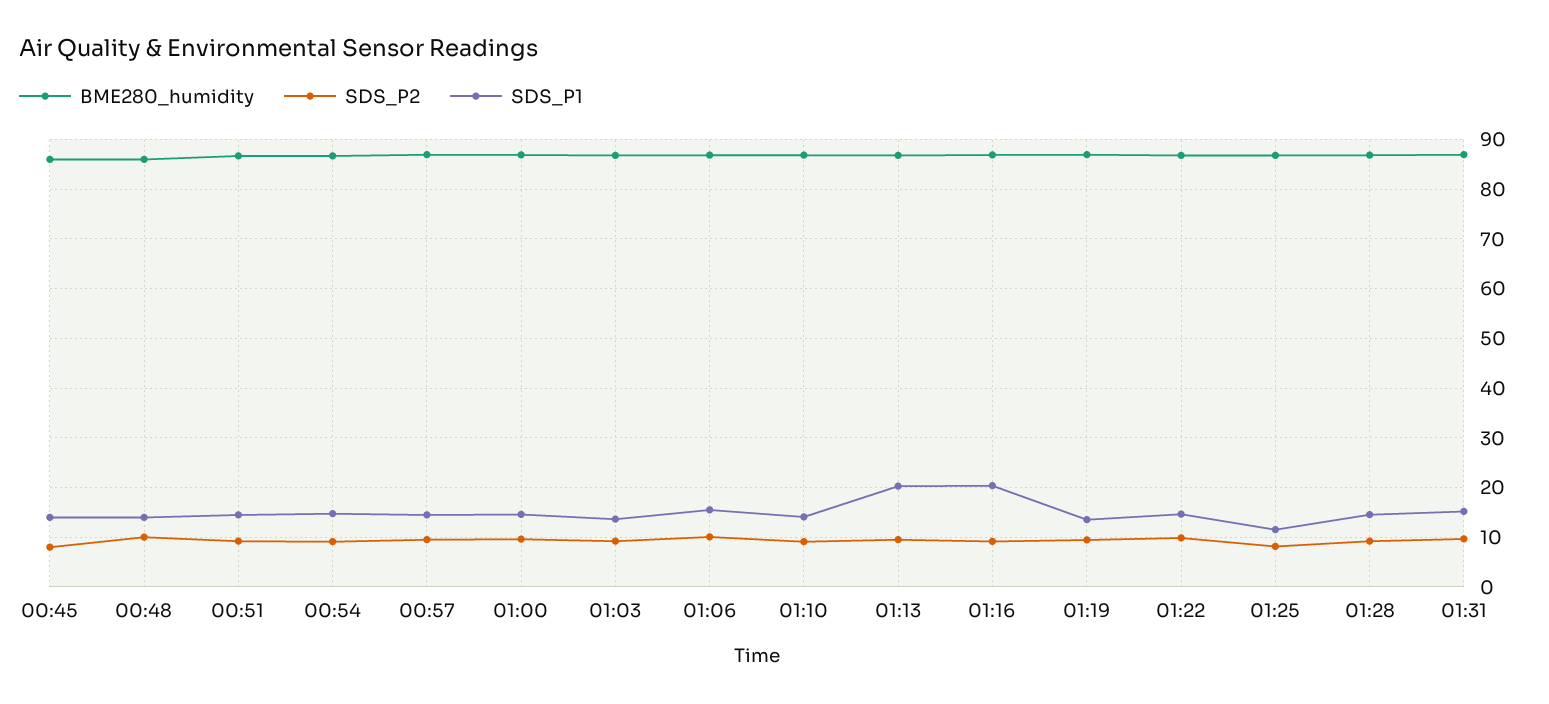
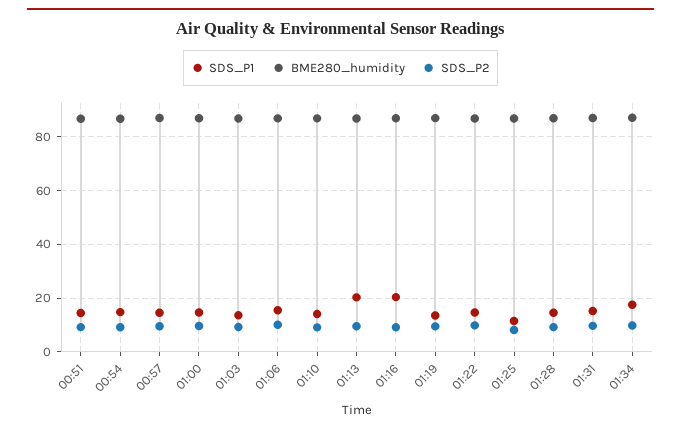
BME280_humidity, 00:45: 86 -> none
SDS_P2, 00:45: 8 -> none
SDS_P1, 00:45: 14 -> none
BME280_humidity, 00:48: 86 -> none
SDS_P2, 00:48: 10 -> none
SDS_P1, 00:48: 14 -> none
SDS_P1, 01:34: none -> 17.5
BME280_humidity, 01:34: none -> 87.5
SDS_P2, 01:34: none -> 10

